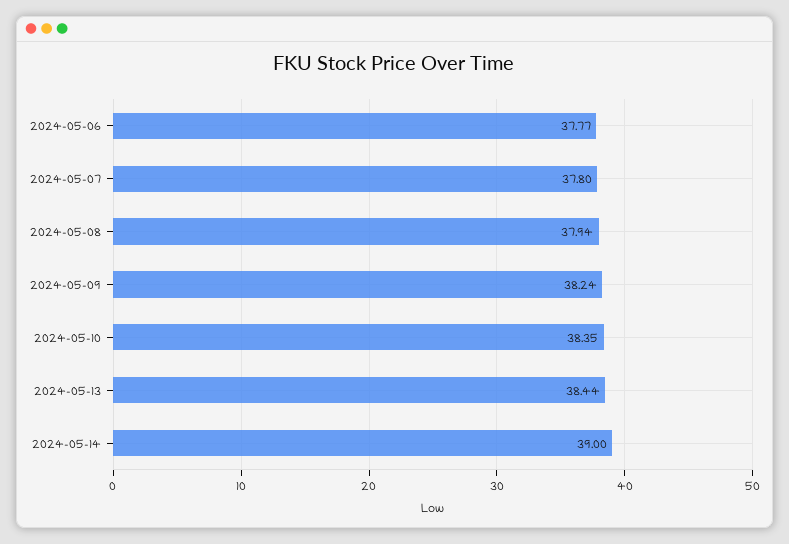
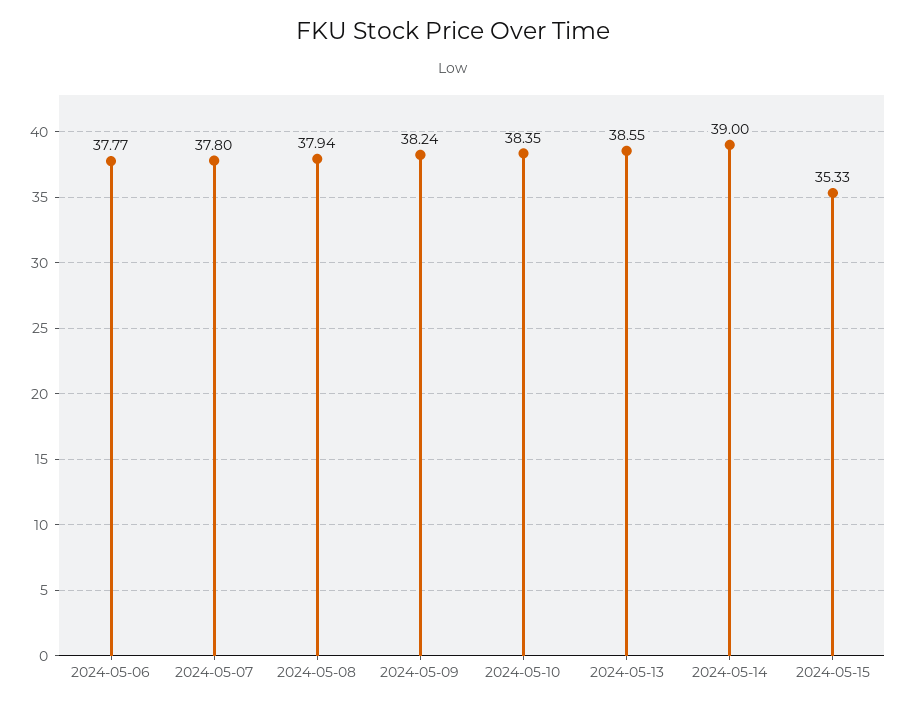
2024-05-13: 38.44 -> 38.55
2024-05-15: none -> 35.33

